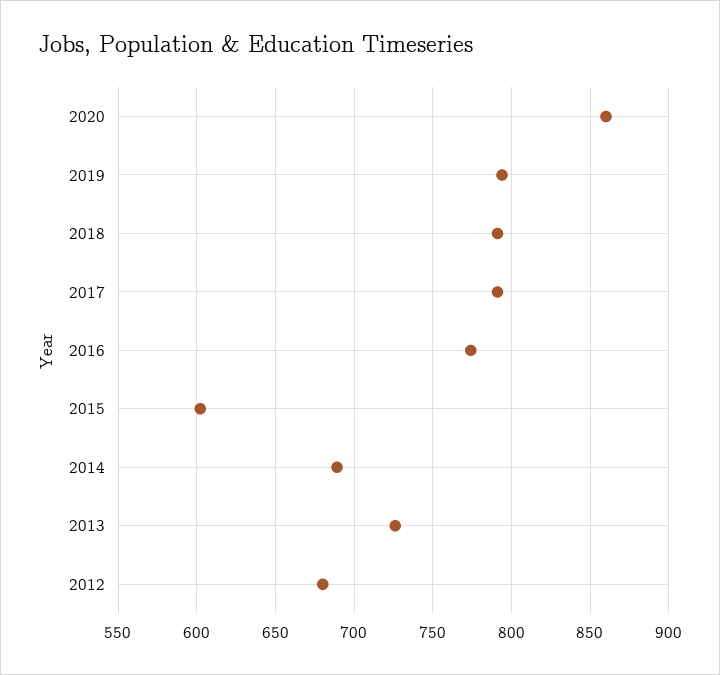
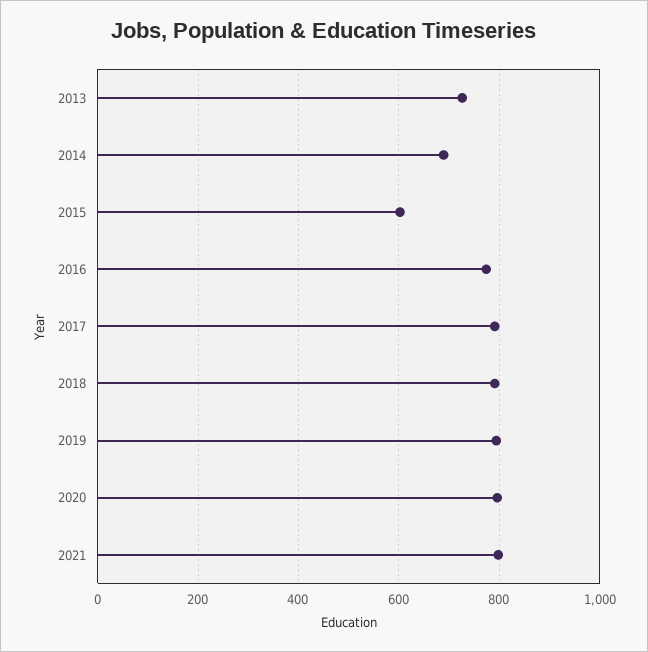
2020: 860 -> 800
2012: 680 -> none
2021: none -> 800

